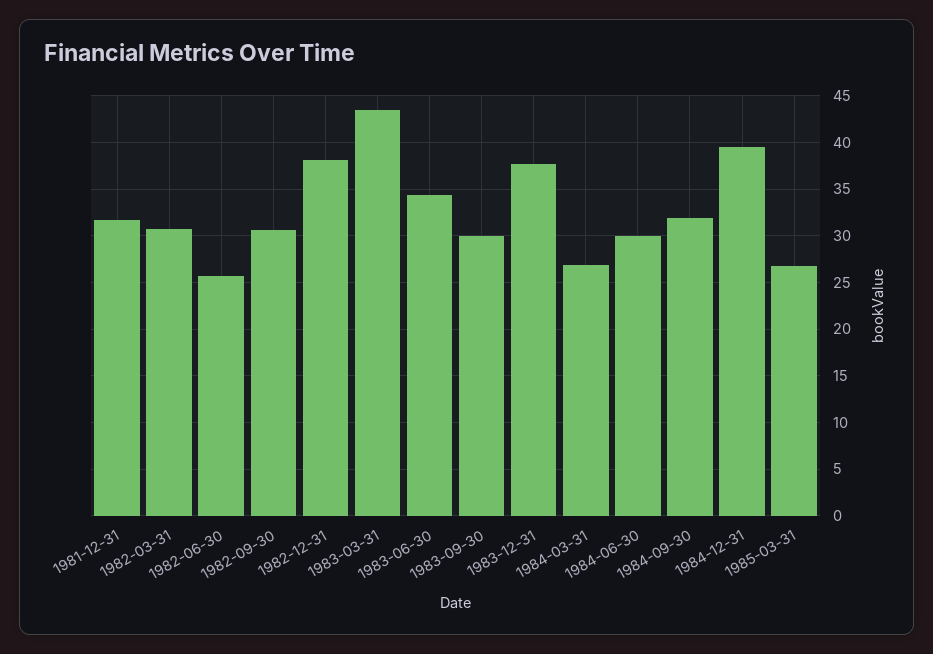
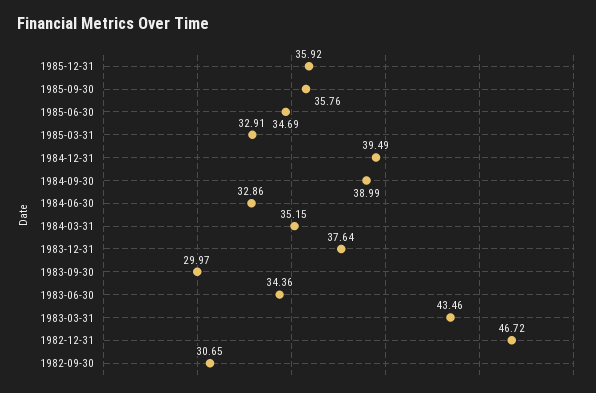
1981-12-31: 32 -> none
1982-03-31: 31 -> none
1982-06-30: 26 -> none
1982-12-31: 38 -> 46.72
1984-03-31: 27 -> 35.15
1984-06-30: 30 -> 32.86
1984-09-30: 32 -> 38.99
1985-03-31: 27 -> 32.91
1985-12-31: none -> 35.92
1985-09-30: none -> 35.76
1985-06-30: none -> 34.69

